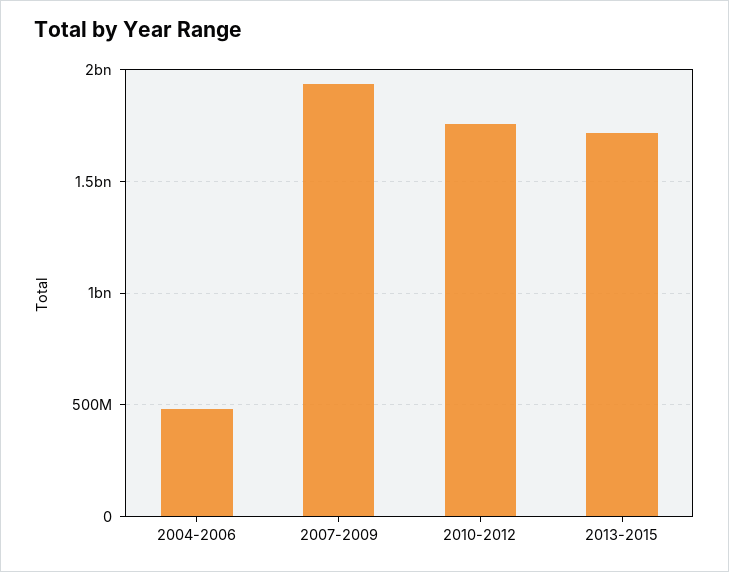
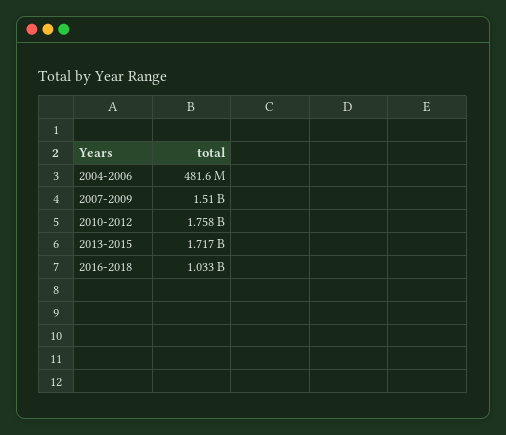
2007-2009: 1950000000 -> 1510000000
2016-2018: none -> 1033000000

